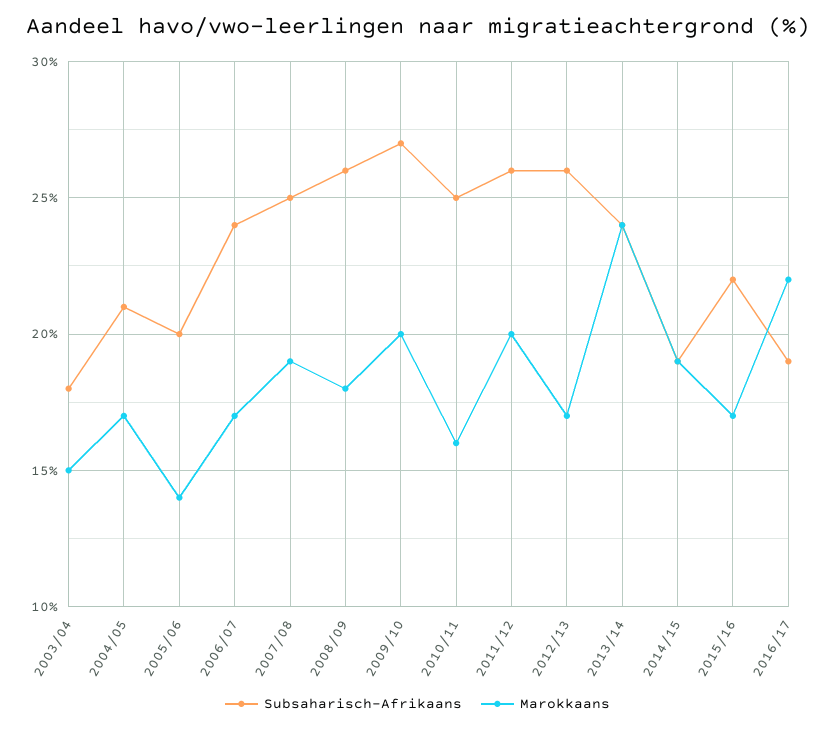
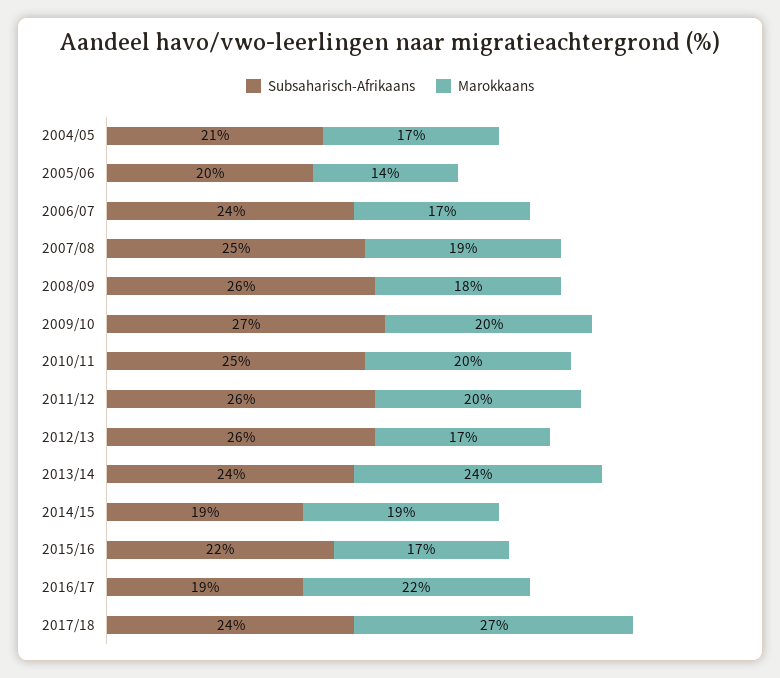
Subsaharisch-Afrikaans, 2003/04: 18 -> none
Marokkaans, 2003/04: 15 -> none
Marokkaans, 2010/11: 16 -> 20
Subsaharisch-Afrikaans, 2017/18: none -> 24
Marokkaans, 2017/18: none -> 27

